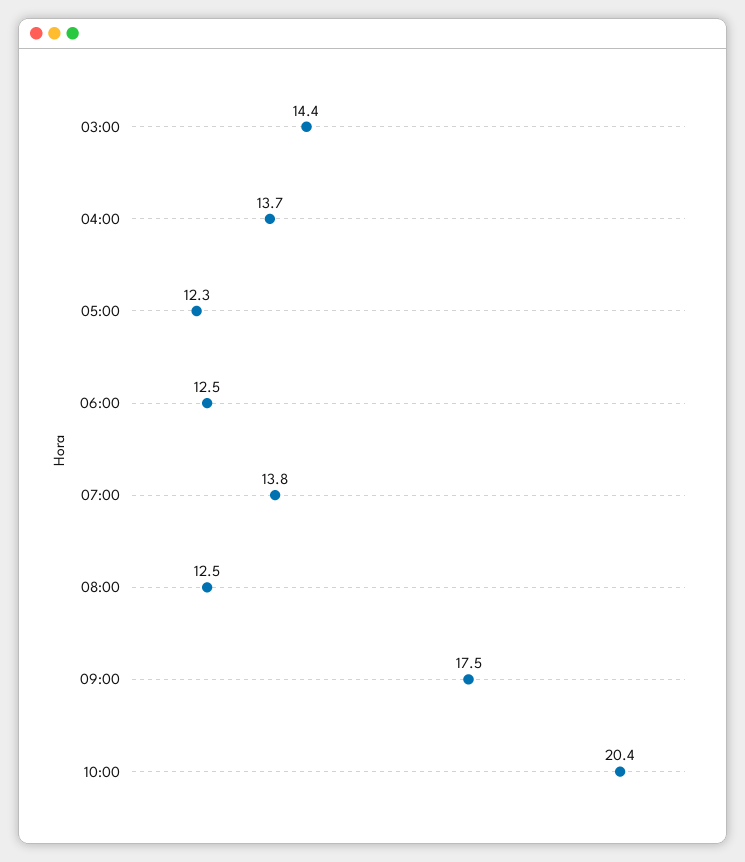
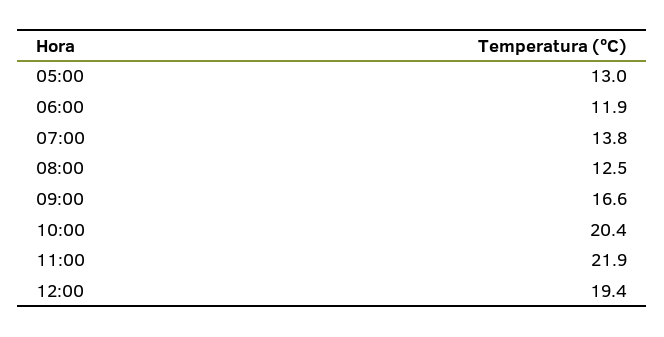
03:00: 14.4 -> none
04:00: 13.7 -> none
05:00: 12.3 -> 13
06:00: 12.5 -> 11.9
09:00: 17.5 -> 16.6
11:00: none -> 21.9
12:00: none -> 19.4

